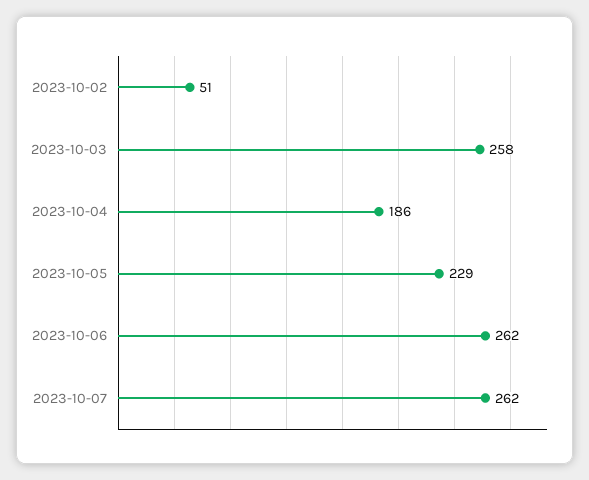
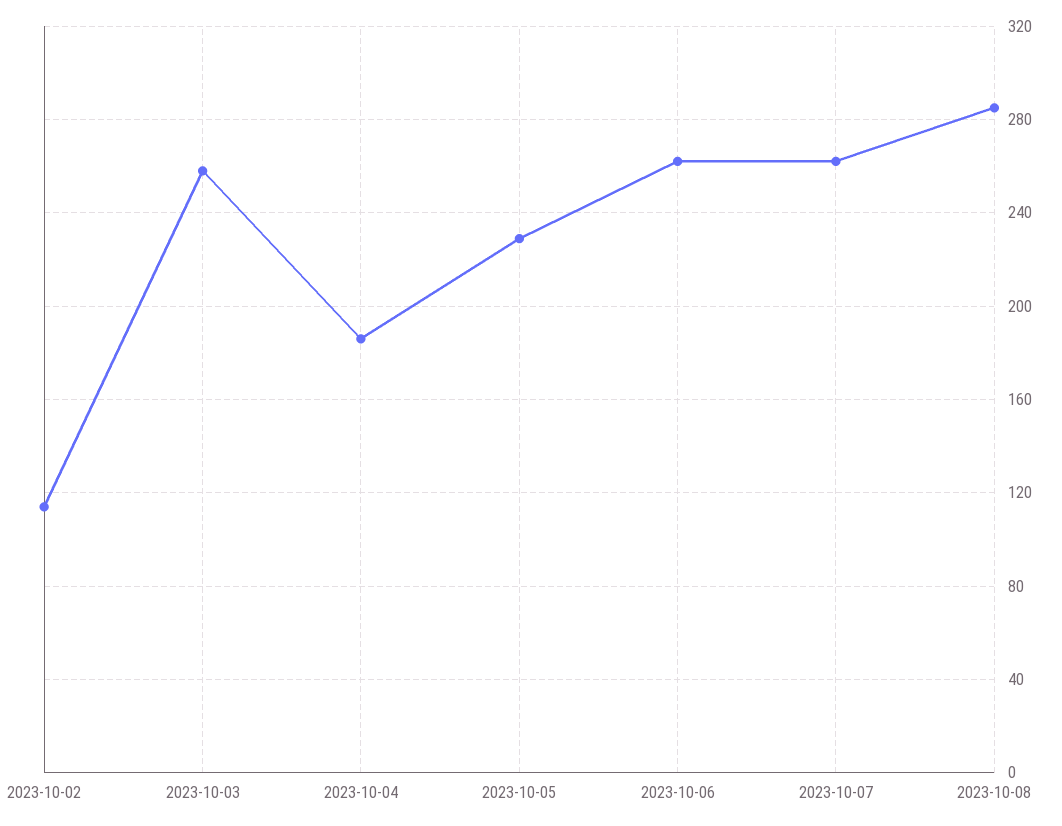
2023-10-02: 51 -> 115
2023-10-08: none -> 285

